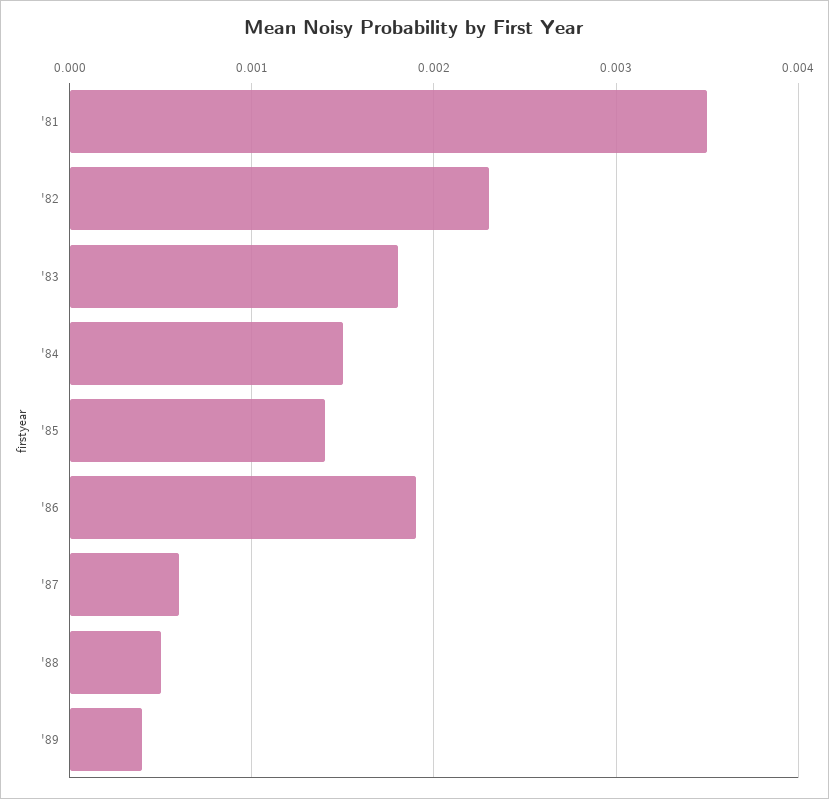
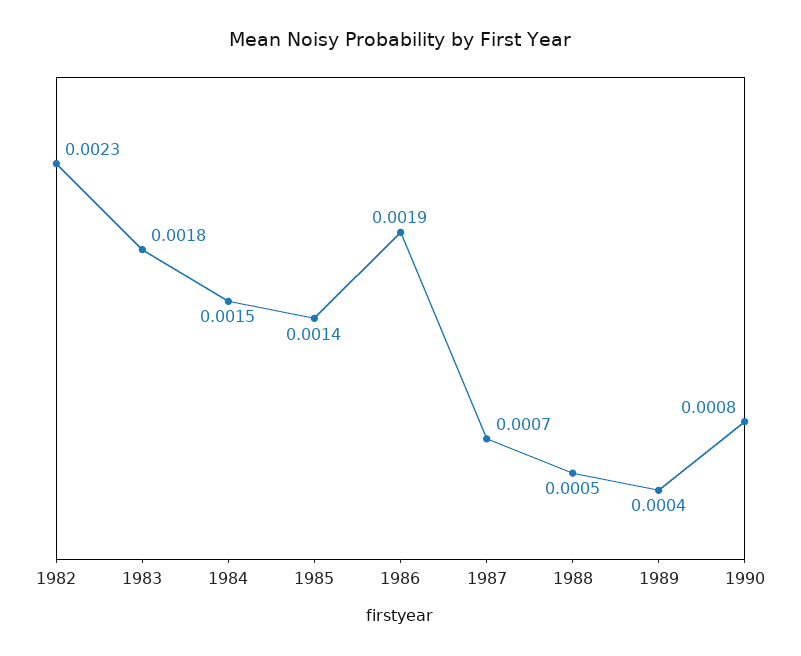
'81: 0.0035 -> none
'87: 0.0006 -> 0.0007
1990: none -> 0.0008

